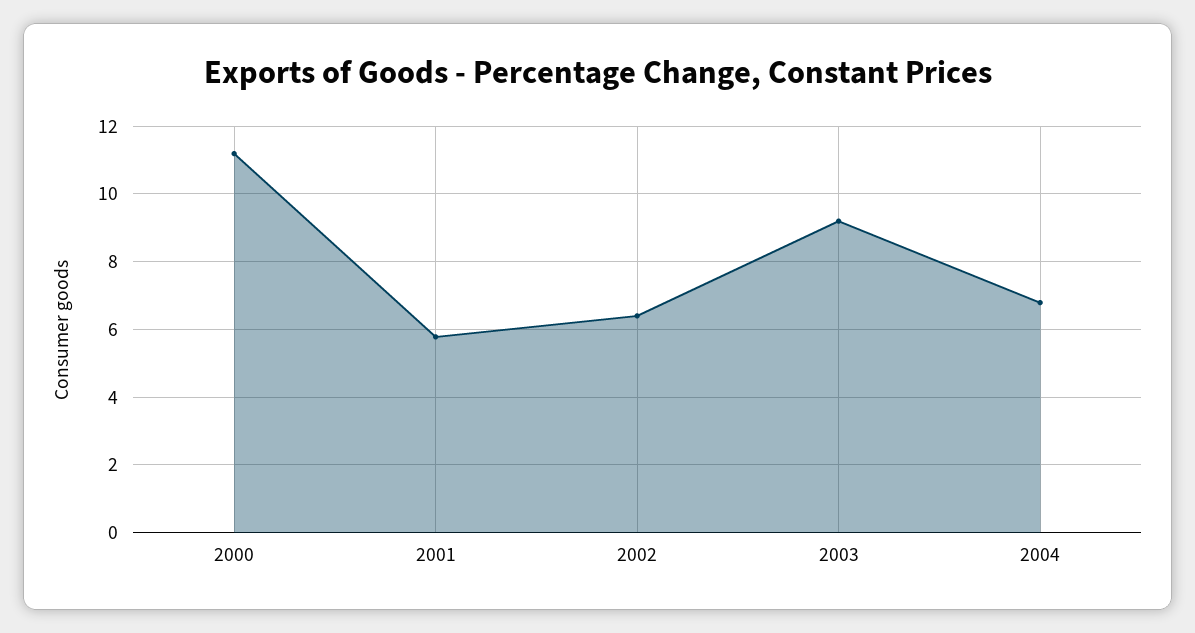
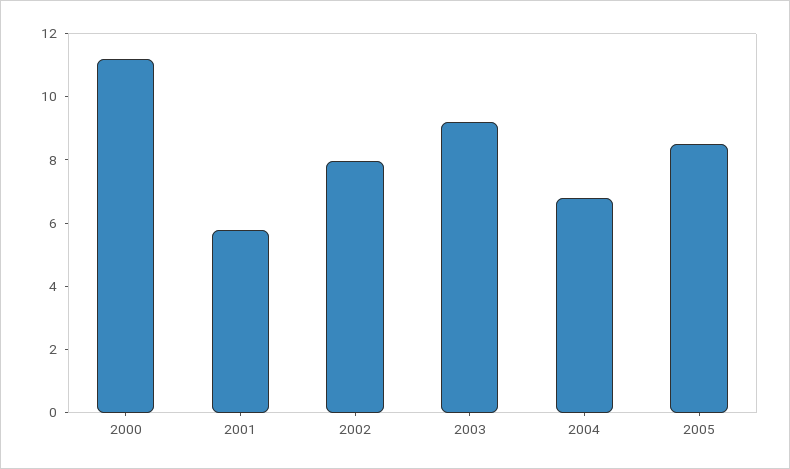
2002: 6.4 -> 8
2005: none -> 8.5

